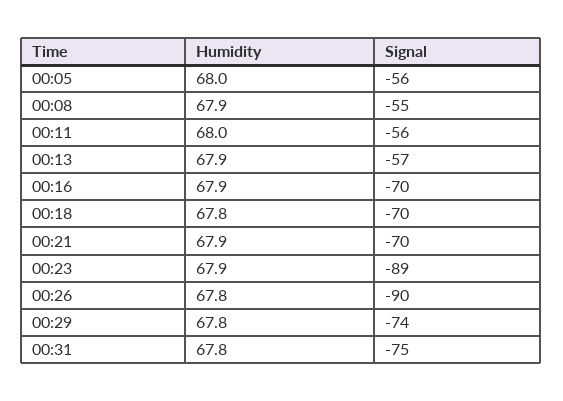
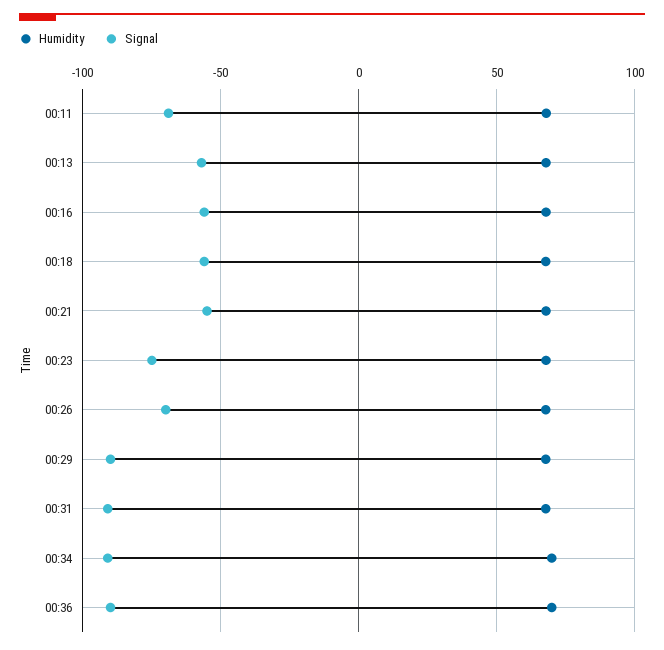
Humidity, 00:05: 68 -> none
Signal, 00:05: -56 -> none
Humidity, 00:08: 67.9 -> none
Signal, 00:08: -55 -> none
Signal, 00:11: -56 -> -70
Signal, 00:16: -70 -> -55
Signal, 00:18: -70 -> -55
Signal, 00:21: -70 -> -55
Signal, 00:23: -89 -> -75
Signal, 00:26: -90 -> -70
Signal, 00:29: -74 -> -90
Signal, 00:31: -75 -> -90
Humidity, 00:34: none -> 70
Signal, 00:34: none -> -90
Humidity, 00:36: none -> 70
Signal, 00:36: none -> -90

